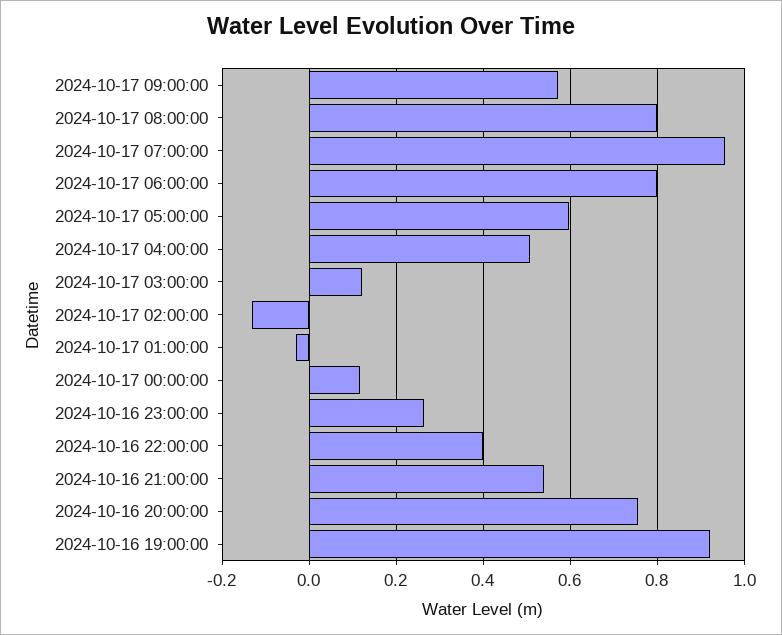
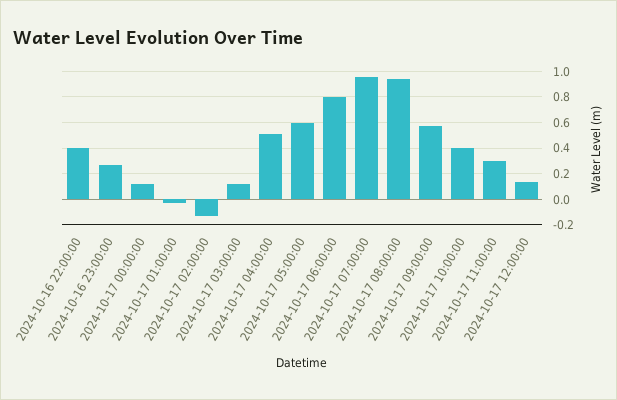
2024-10-17 08:00:00: 0.8 -> 0.95
2024-10-16 21:00:00: 0.54 -> none
2024-10-16 20:00:00: 0.76 -> none
2024-10-16 19:00:00: 0.92 -> none
2024-10-17 10:00:00: none -> 0.4
2024-10-17 11:00:00: none -> 0.3
2024-10-17 12:00:00: none -> 0.15

